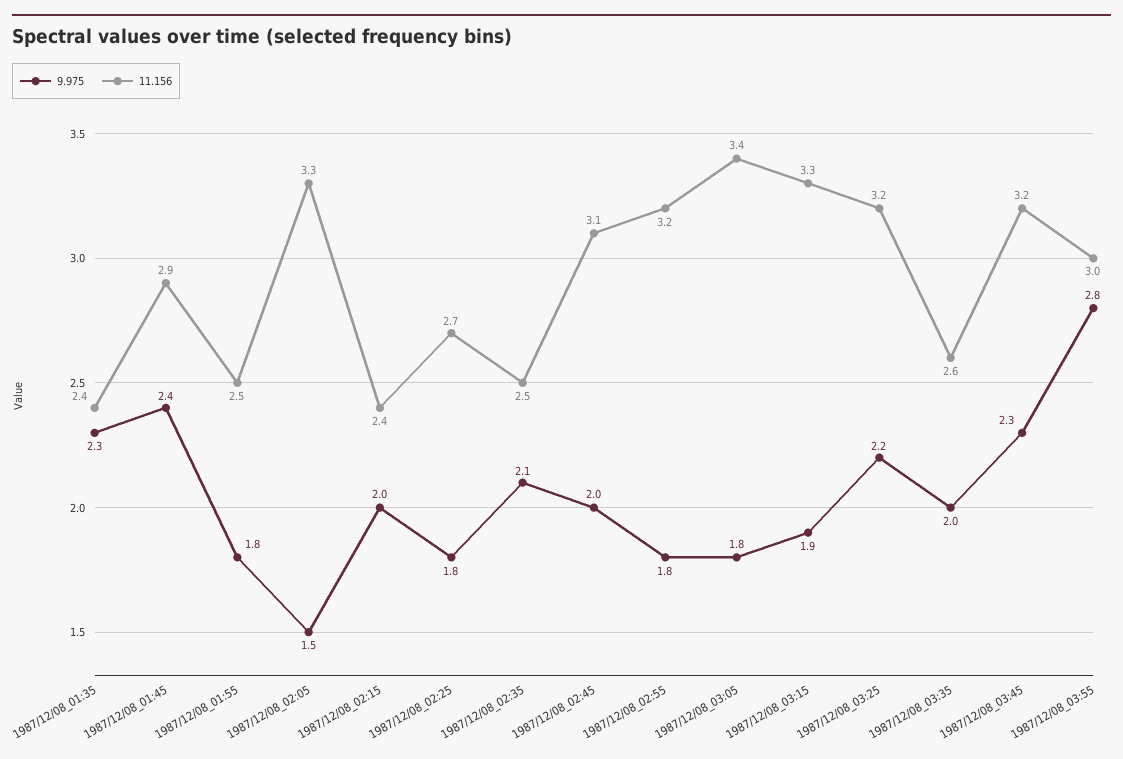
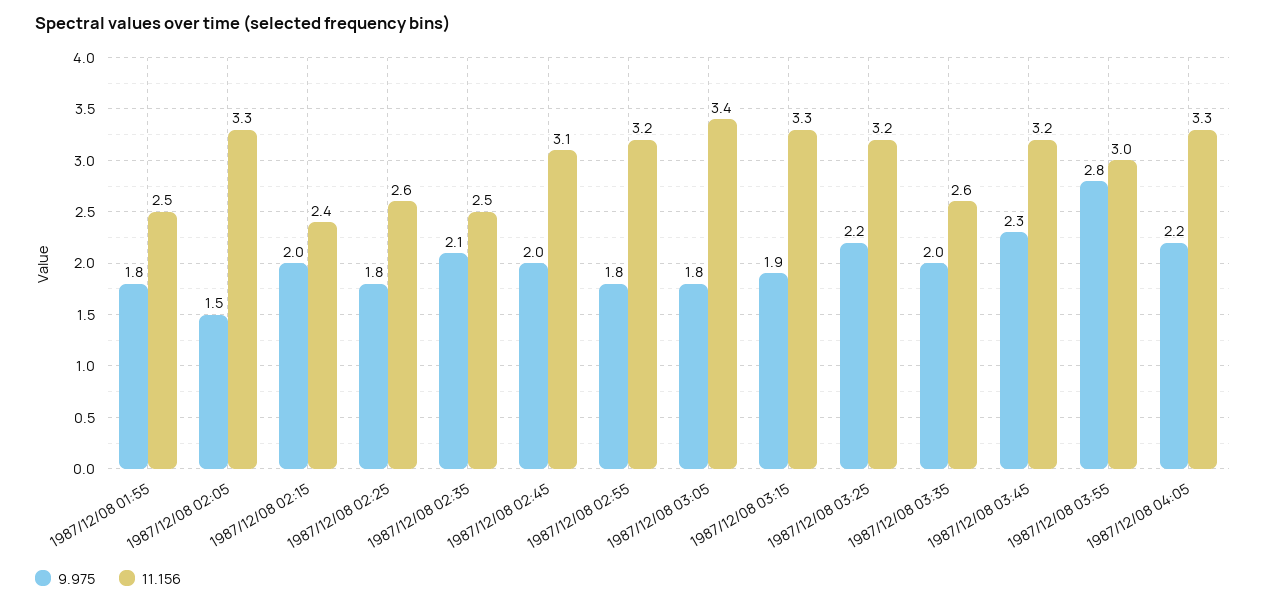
9.975, 1987/12/08_01:35: 2.3 -> none
11.156, 1987/12/08_01:35: 2.4 -> none
9.975, 1987/12/08_01:45: 2.4 -> none
11.156, 1987/12/08_01:45: 2.9 -> none
11.156, 1987/12/08_02:25: 2.7 -> 2.6
9.975, 1987/12/08 04:05: none -> 2.2
11.156, 1987/12/08 04:05: none -> 3.3

